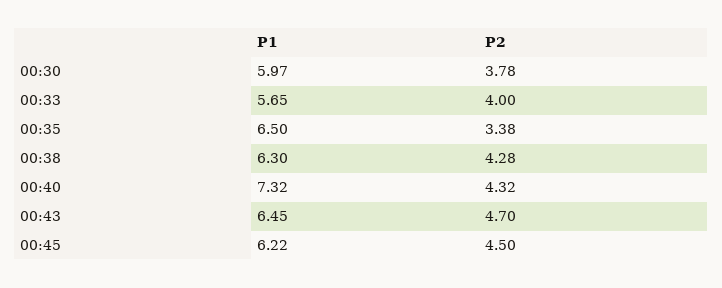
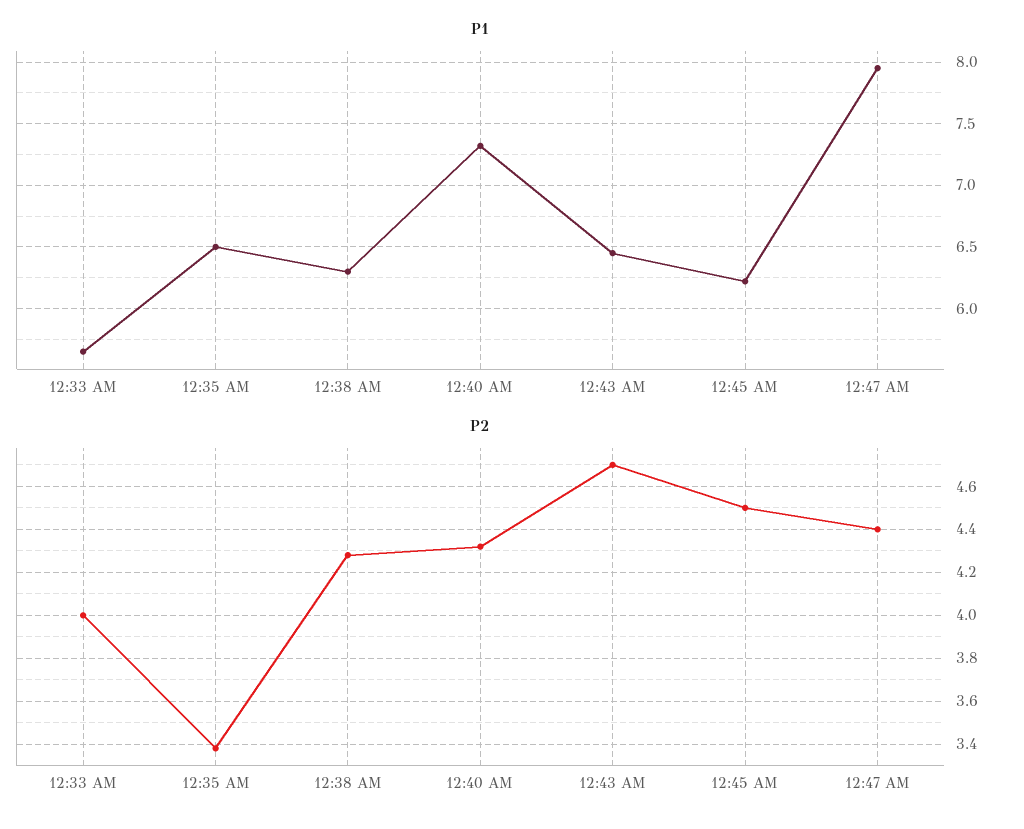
P1, 00:30: 5.97 -> none
P2, 00:30: 3.78 -> none
P1, 12:47 AM: none -> 7.95
P2, 12:47 AM: none -> 4.4

